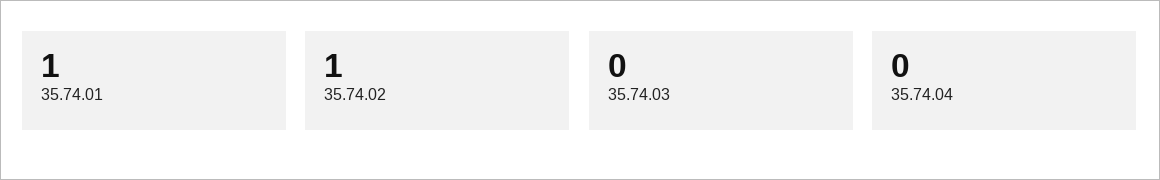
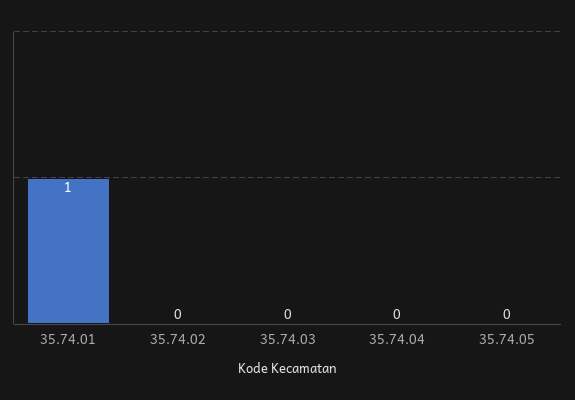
35.74.02: 1 -> 0
35.74.05: none -> 0

